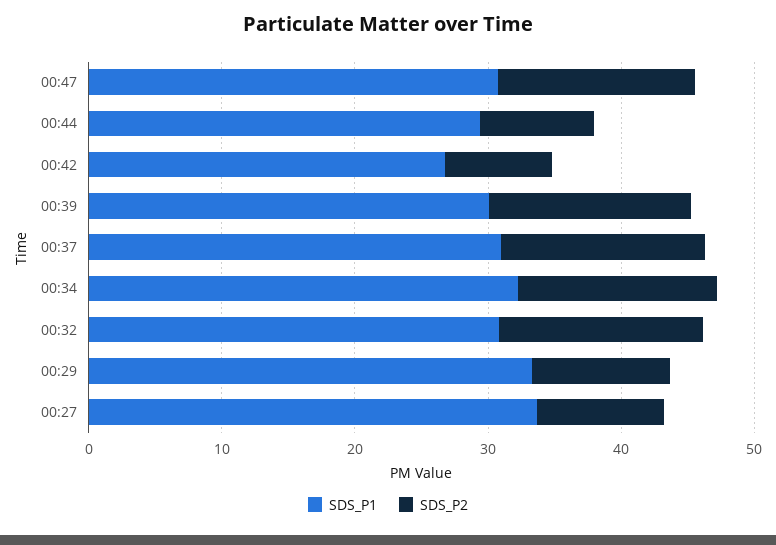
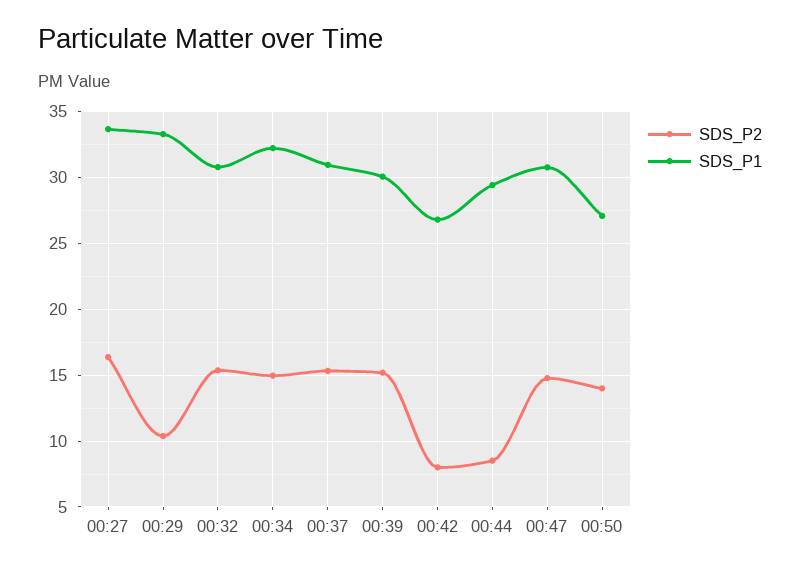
SDS_P2, 00:27: 10 -> 16.5
SDS_P2, 00:50: none -> 14
SDS_P1, 00:50: none -> 27

